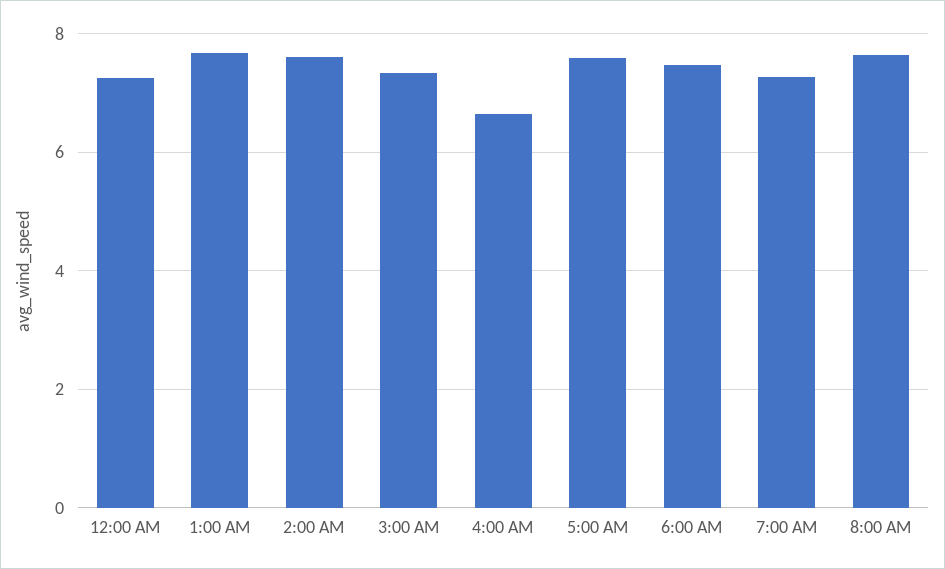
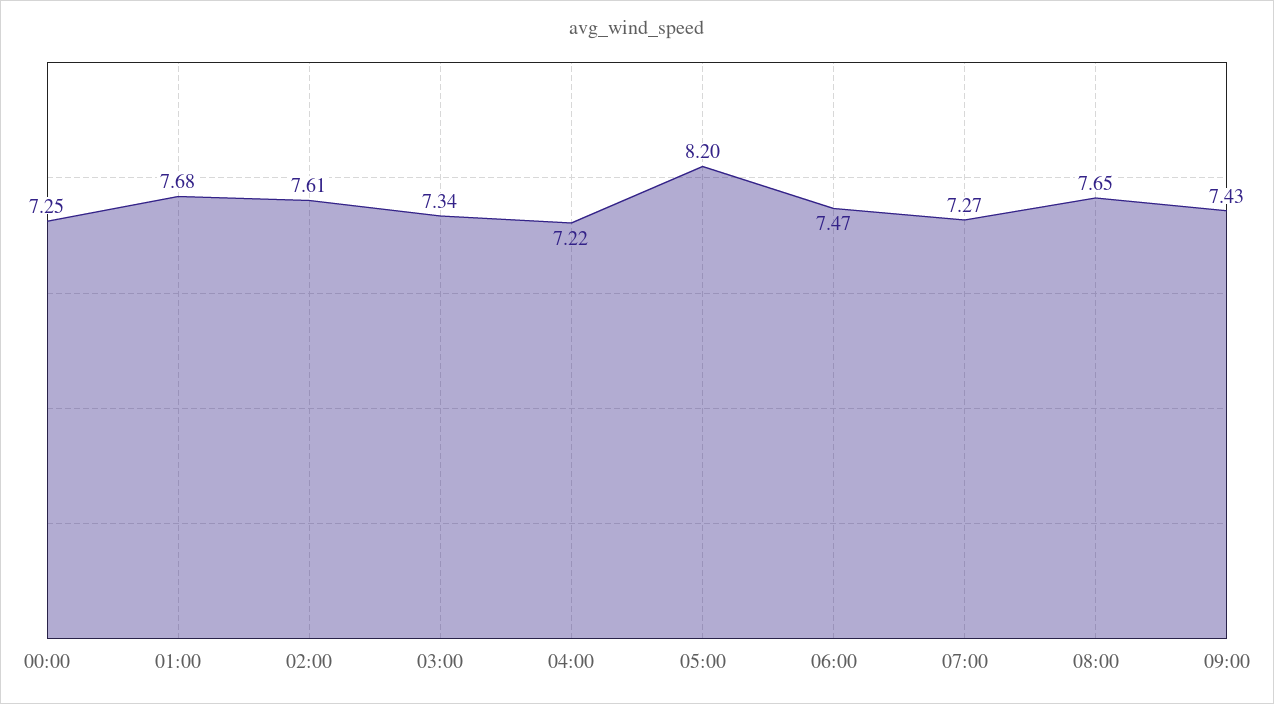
4:00 AM: 6.6 -> 7.22
5:00 AM: 7.6 -> 8.2
09:00: none -> 7.43

